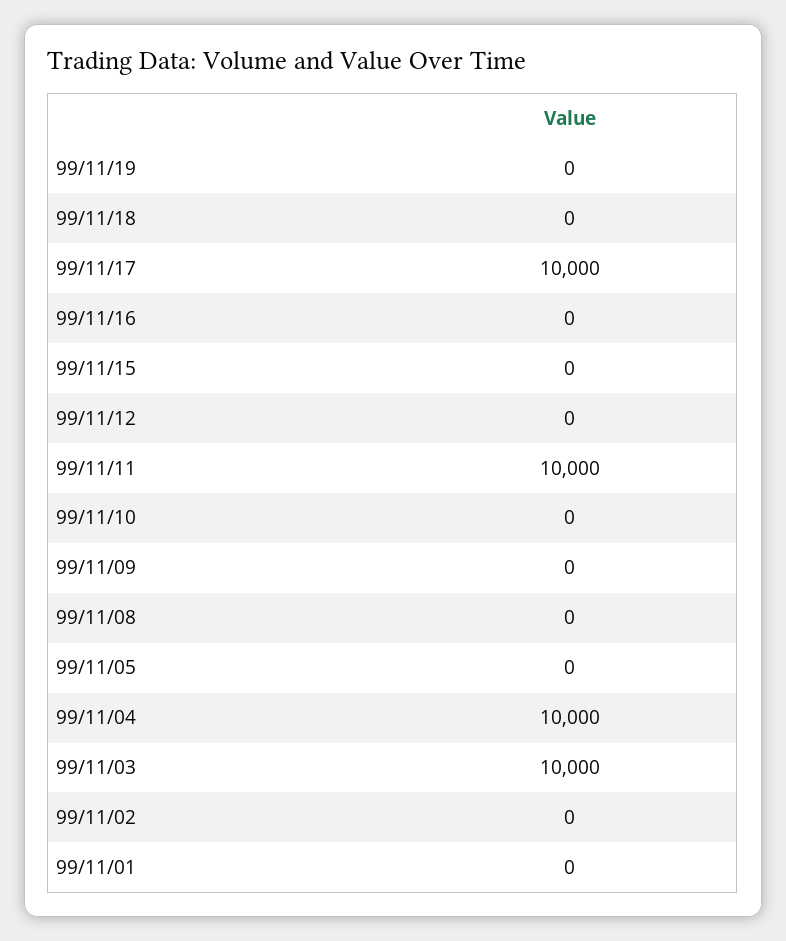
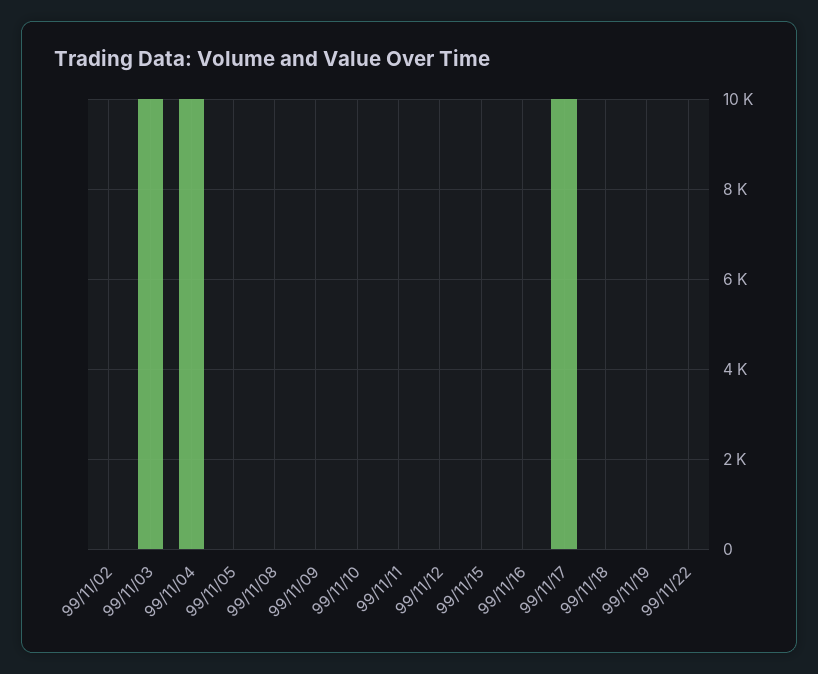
99/11/11: 10000 -> 0
99/11/01: 0 -> none
99/11/22: none -> 0

